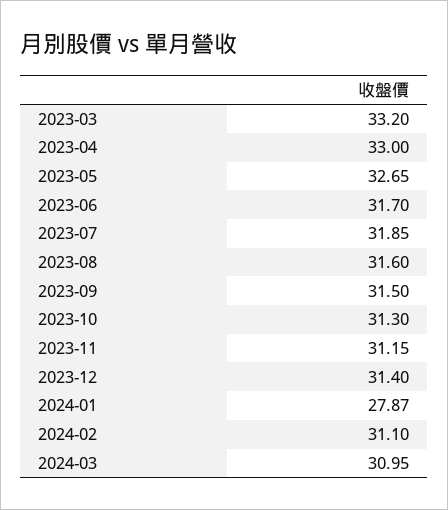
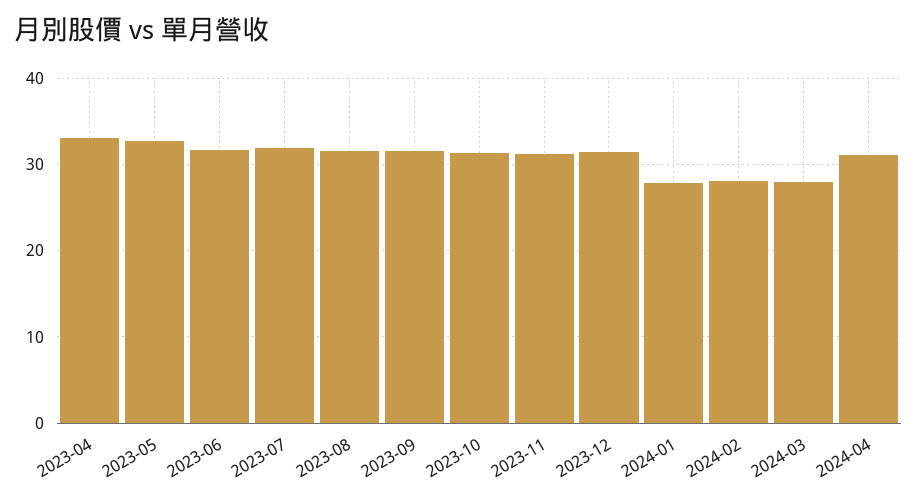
2023-03: 33.2 -> none
2024-02: 31.1 -> 28
2024-03: 30.95 -> 28
2024-04: none -> 31

